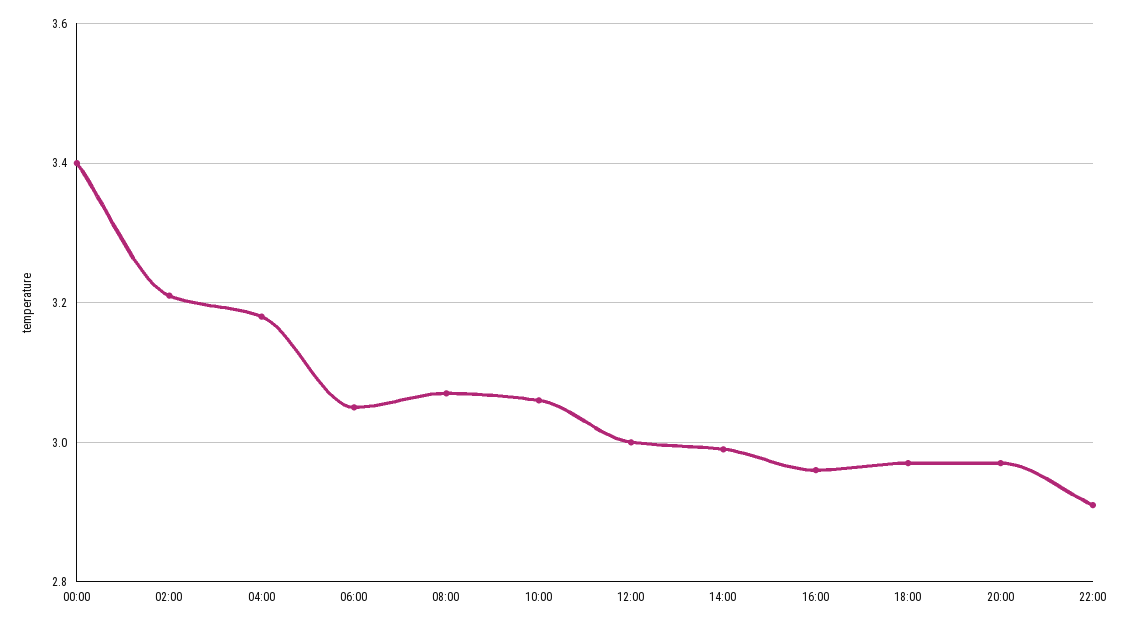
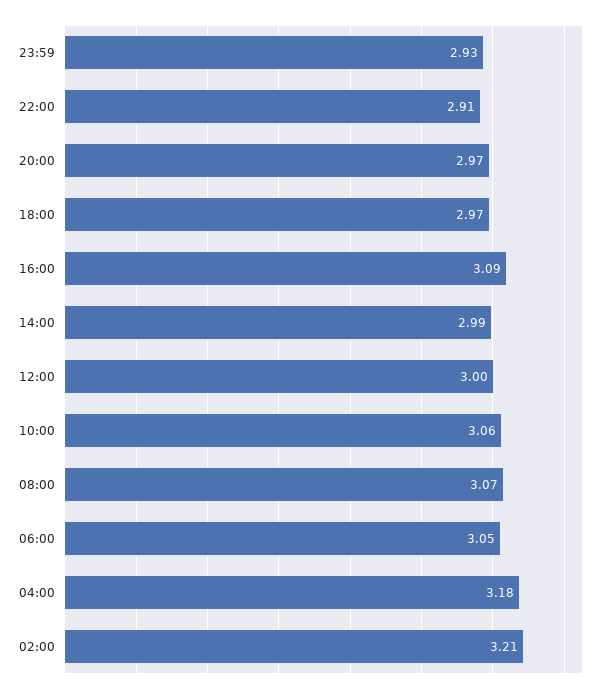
00:00: 3.4 -> none
16:00: 2.95 -> 3.09
23:59: none -> 2.93

